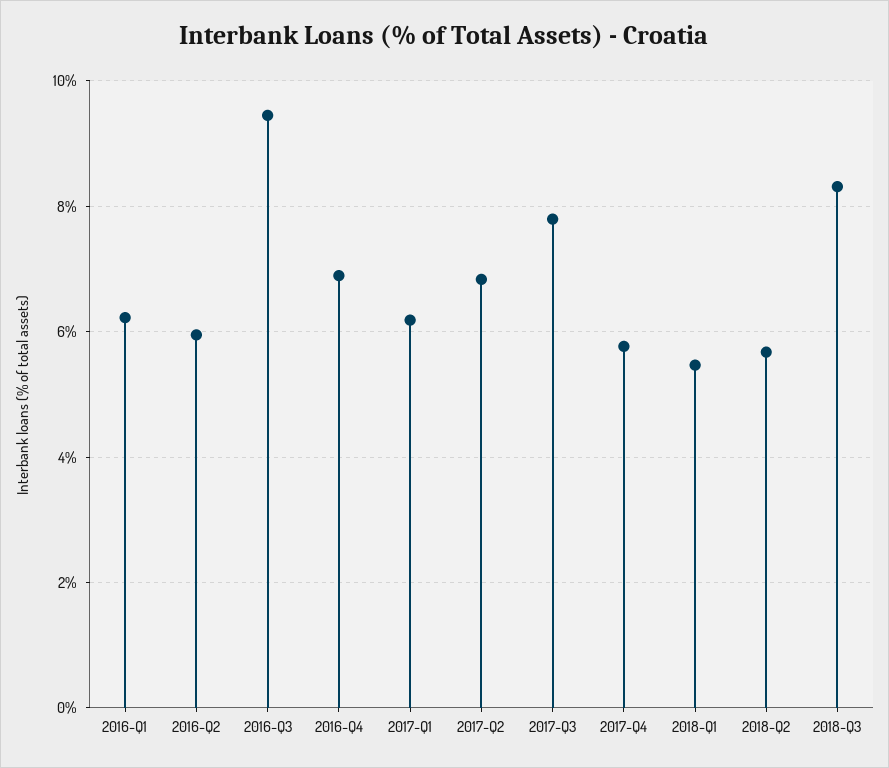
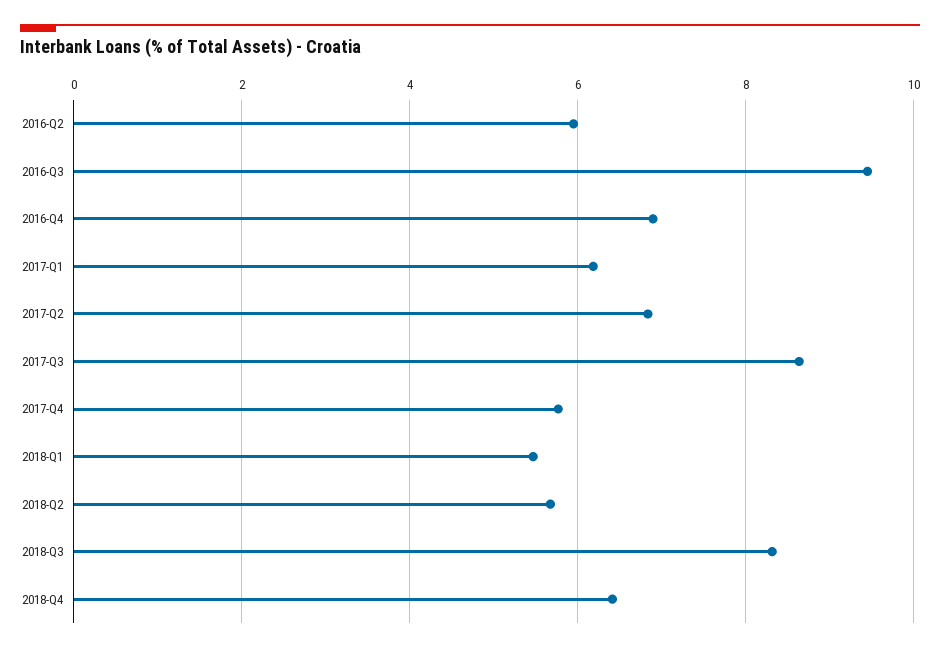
2016-Q1: 6.2 -> none
2017-Q3: 7.8 -> 8.6
2018-Q4: none -> 6.4

